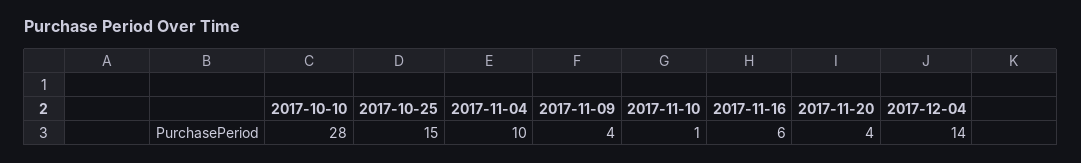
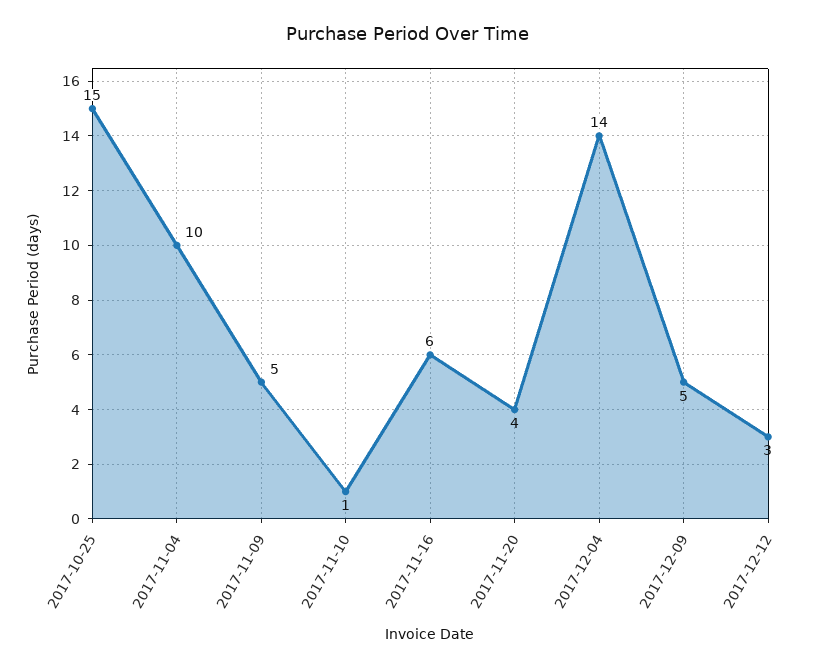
2017-10-10: 28 -> none
2017-11-09: 4 -> 5
2017-12-09: none -> 5
2017-12-12: none -> 3

